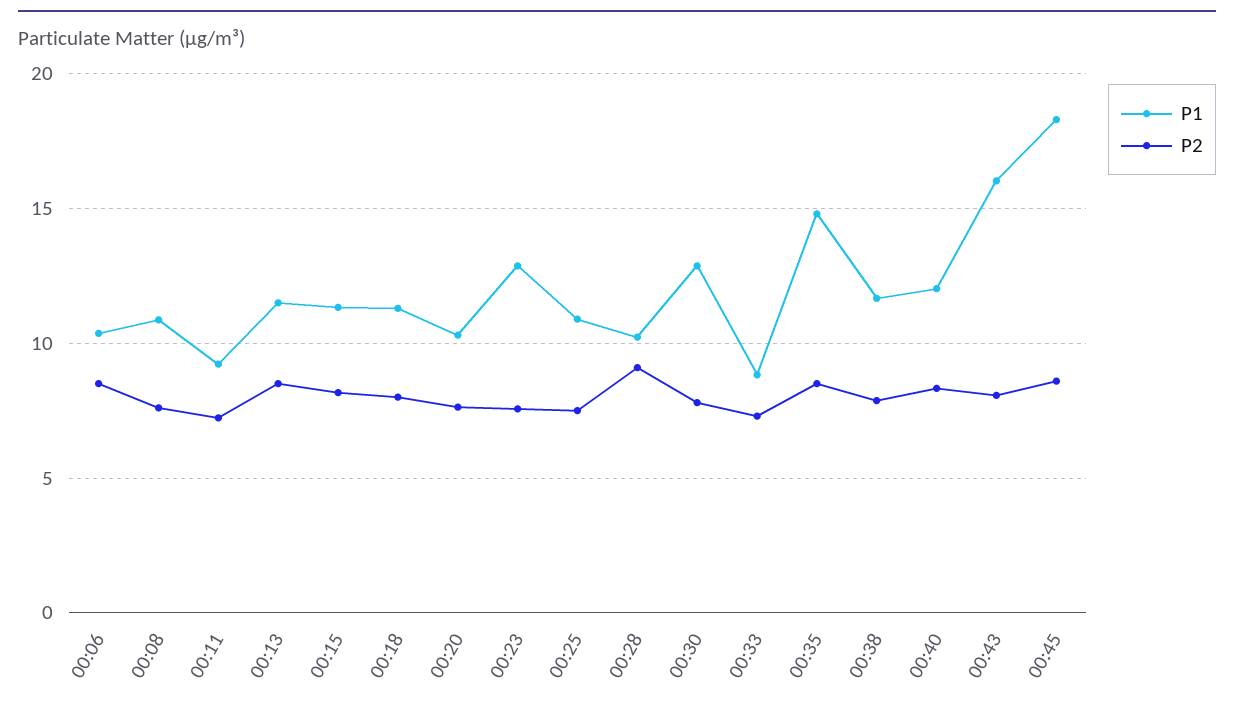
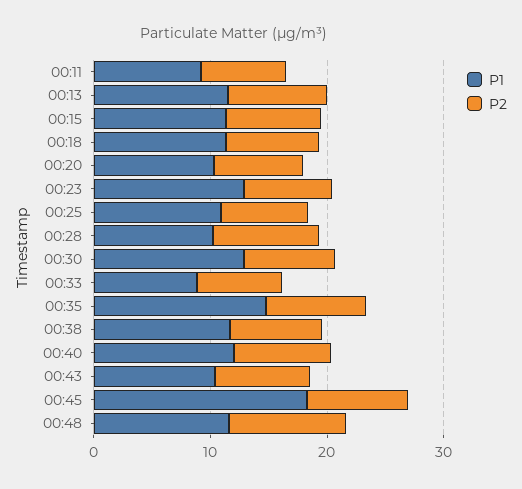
P1, 00:06: 10.5 -> none
P2, 00:06: 8.5 -> none
P1, 00:08: 11 -> none
P2, 00:08: 7.5 -> none
P1, 00:43: 16 -> 10
P1, 00:48: none -> 12
P2, 00:48: none -> 10

